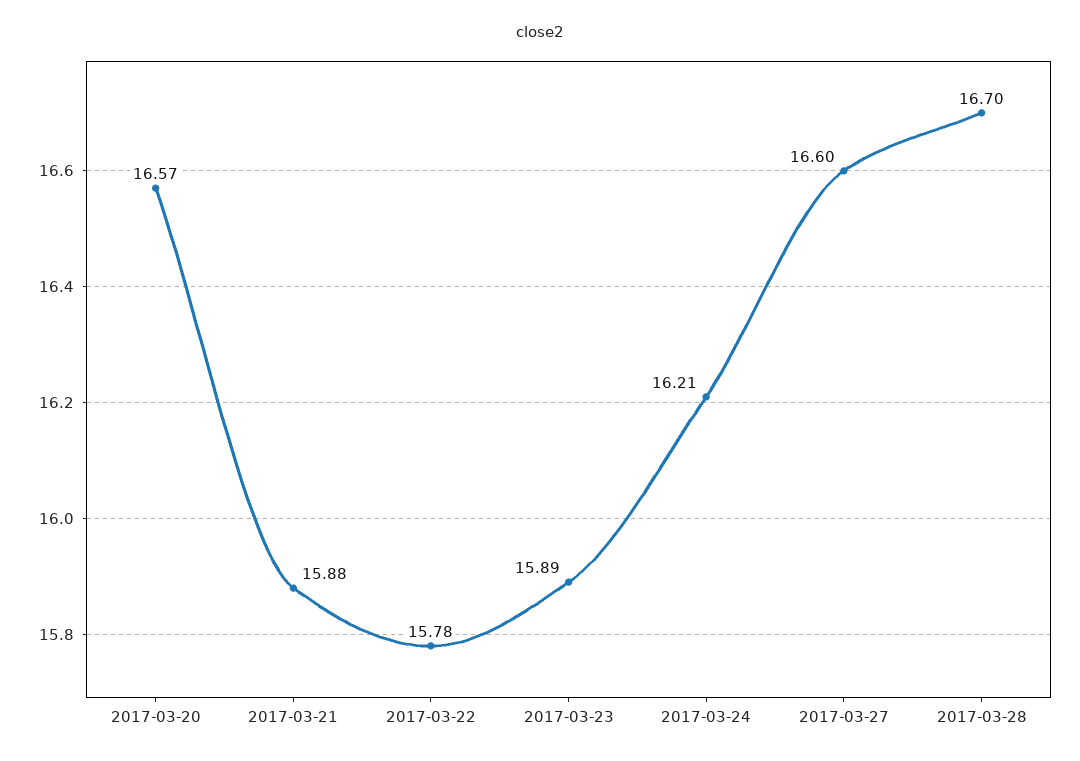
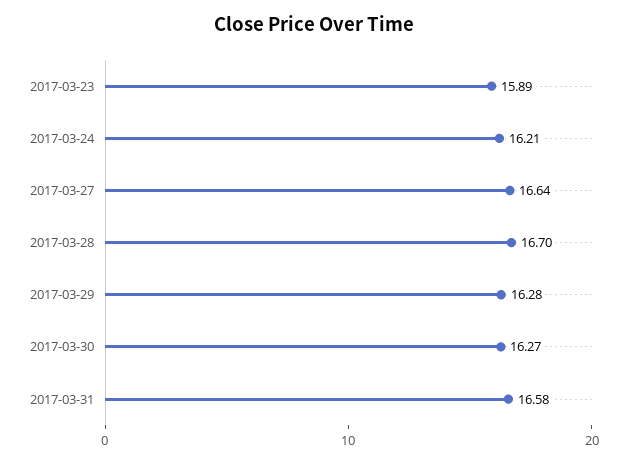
2017-03-20: 16.57 -> none
2017-03-21: 15.88 -> none
2017-03-22: 15.78 -> none
2017-03-27: 16.6 -> 16.64
2017-03-29: none -> 16.28
2017-03-30: none -> 16.27
2017-03-31: none -> 16.58

